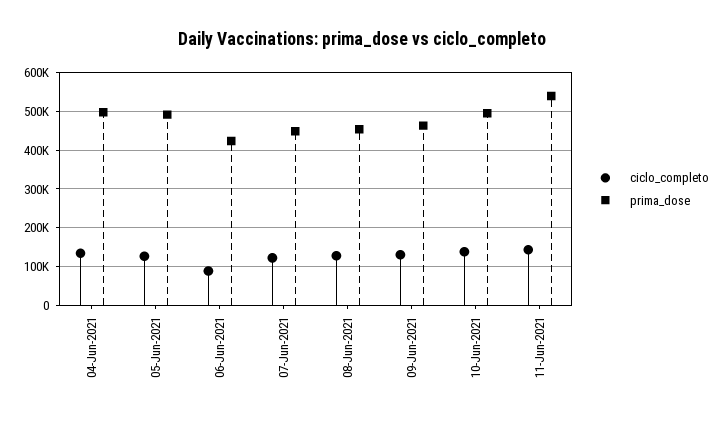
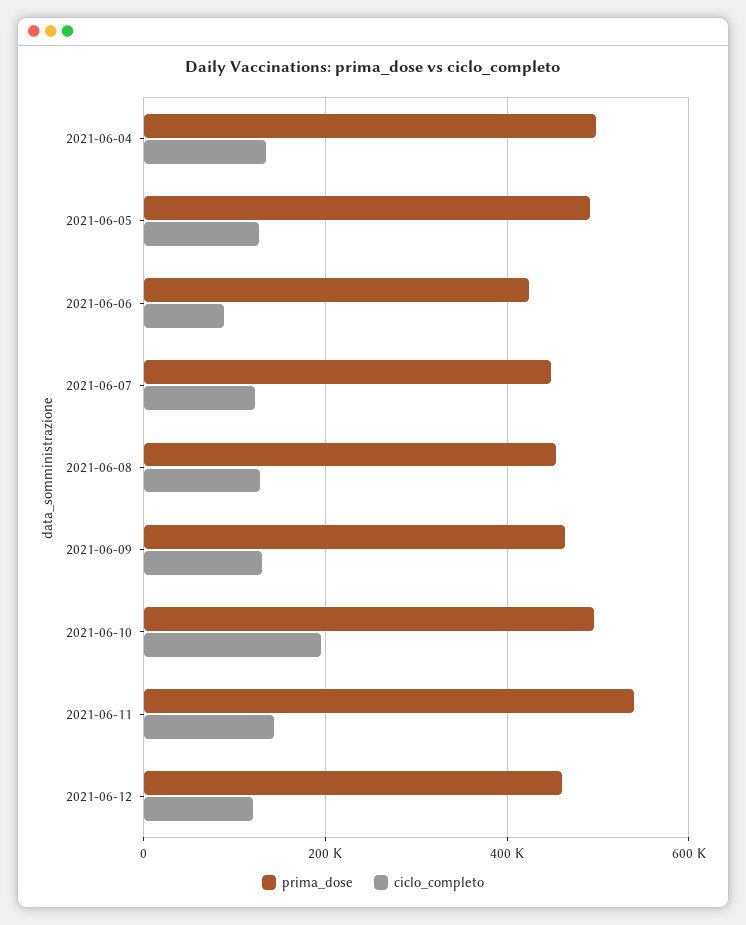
ciclo_completo, 10-Jun-2021: 140000 -> 200000
prima_dose, 2021-06-12: none -> 460000
ciclo_completo, 2021-06-12: none -> 120000

